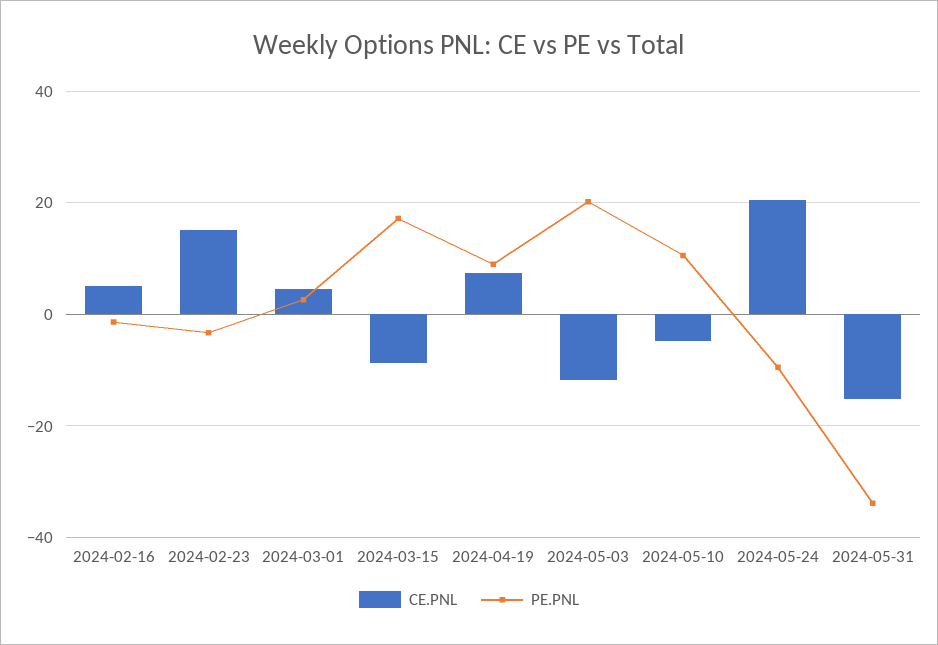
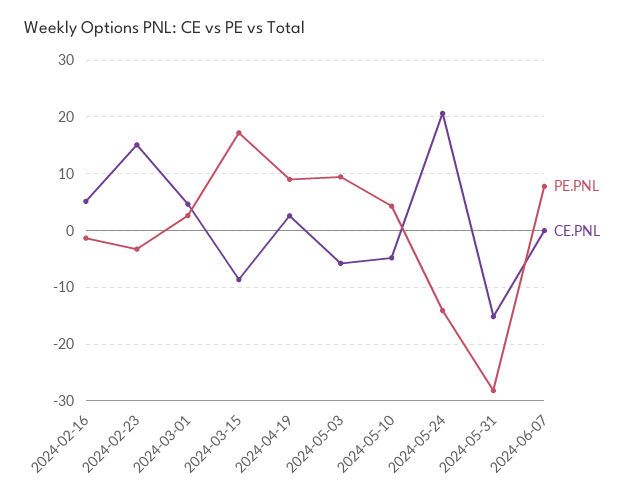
CE.PNL, 2024-04-19: 8 -> 2
CE.PNL, 2024-05-03: -12 -> -6
PE.PNL, 2024-05-03: 20 -> 10
PE.PNL, 2024-05-10: 10 -> 4
PE.PNL, 2024-05-24: -10 -> -14
PE.PNL, 2024-05-31: -34 -> -28
PE.PNL, 2024-06-07: none -> 8
CE.PNL, 2024-06-07: none -> 0

